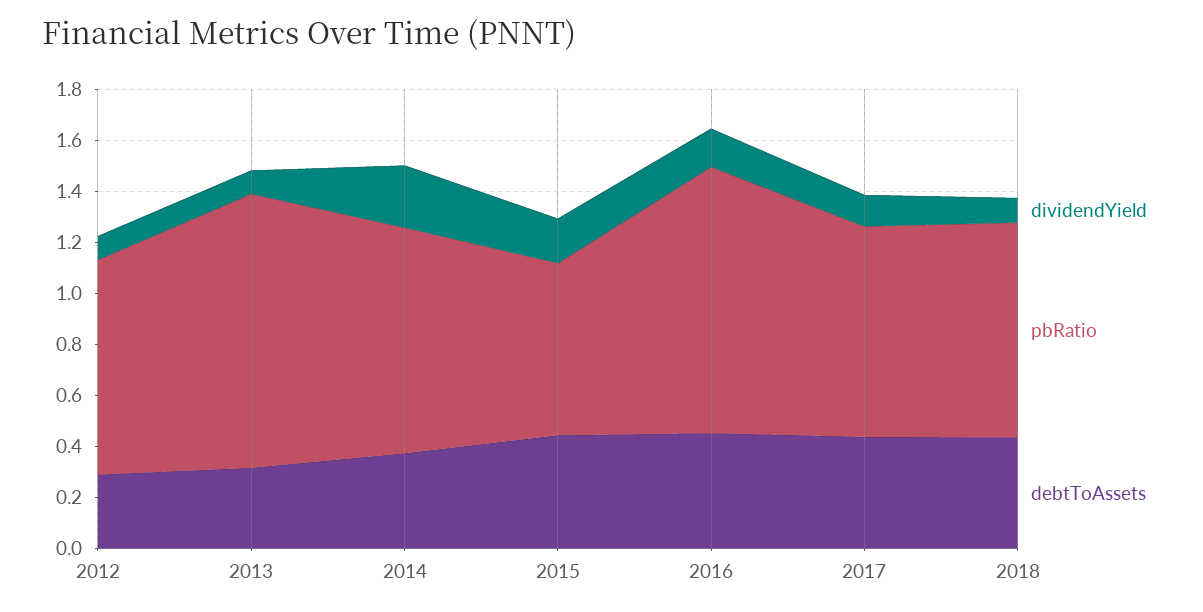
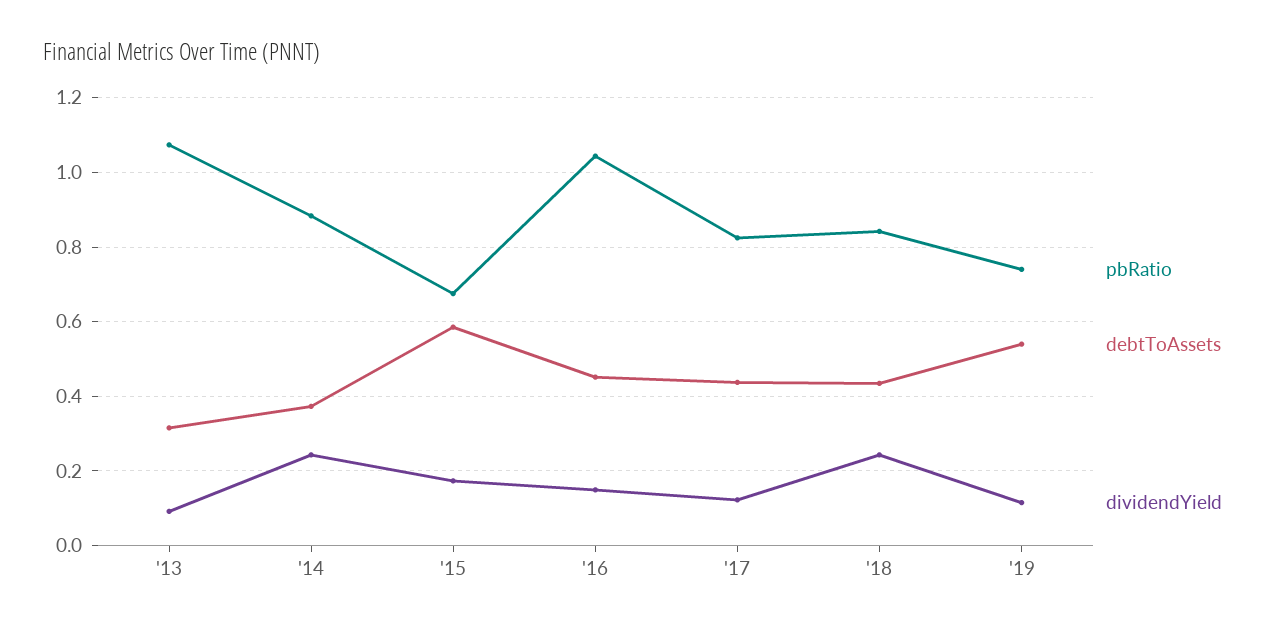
dividendYield, 2012: 0.1 -> none
pbRatio, 2012: 0.85 -> none
debtToAssets, 2012: 0.3 -> none
debtToAssets, 2015: 0.45 -> 0.58
dividendYield, 2018: 0.1 -> 0.24
pbRatio, '19: none -> 0.74
debtToAssets, '19: none -> 0.54
dividendYield, '19: none -> 0.12

